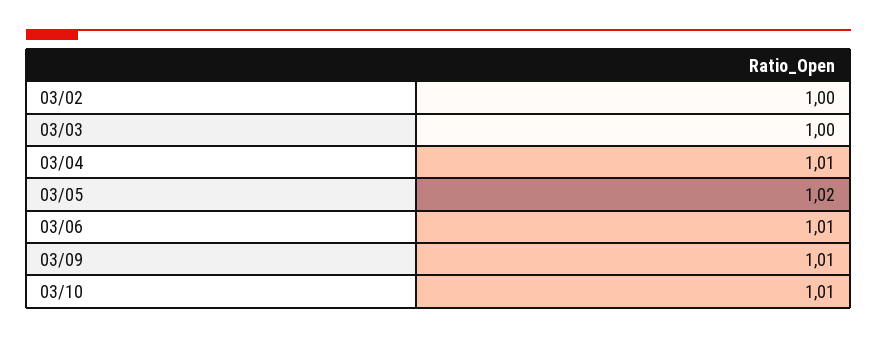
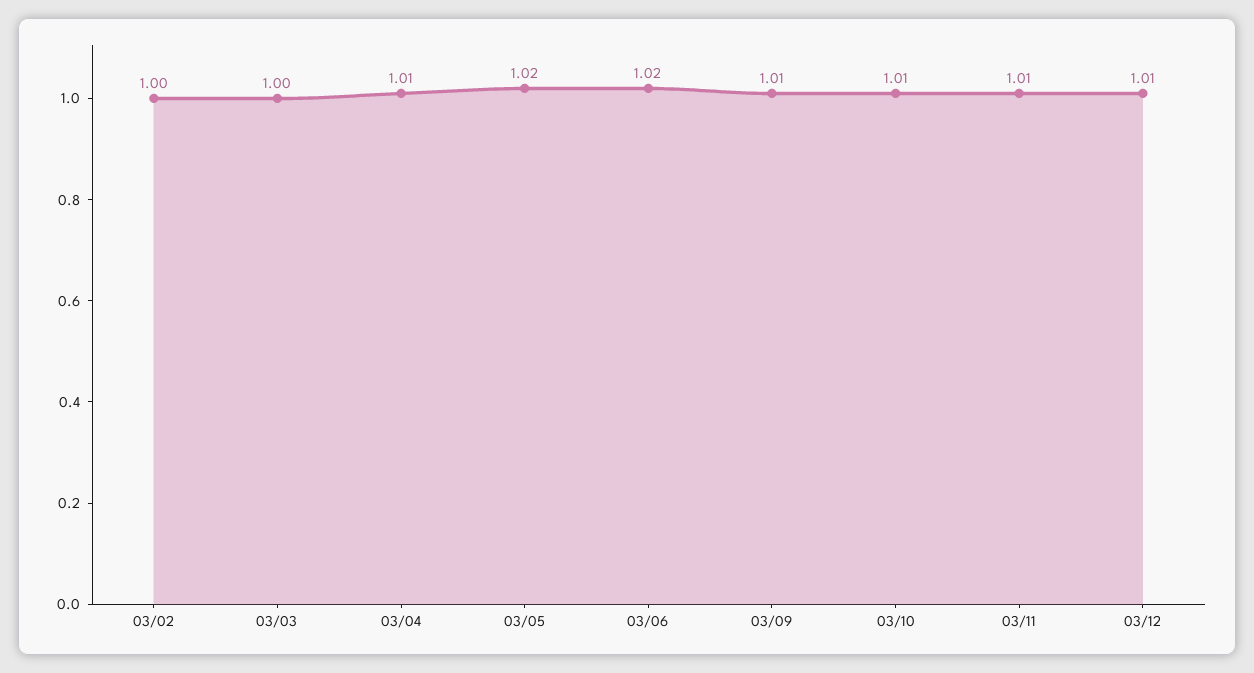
03/06: 1.01 -> 1.02
03/11: none -> 1.01
03/12: none -> 1.01

